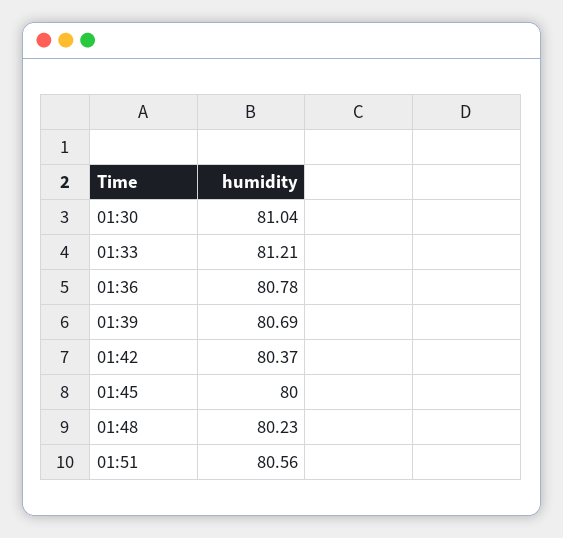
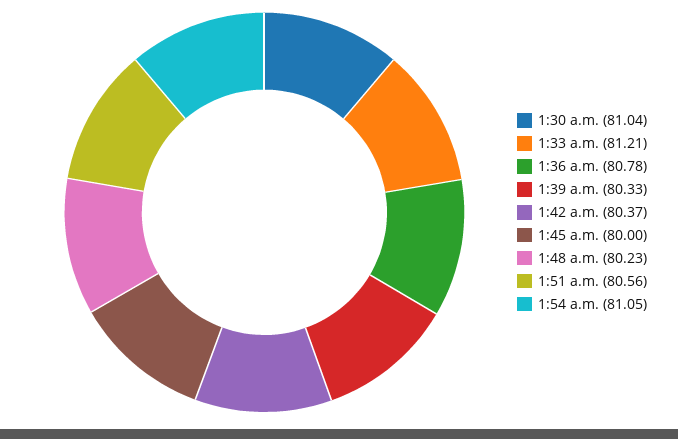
01:39: 80.69 -> 80.33
1:54 a.m.: none -> 81.05

